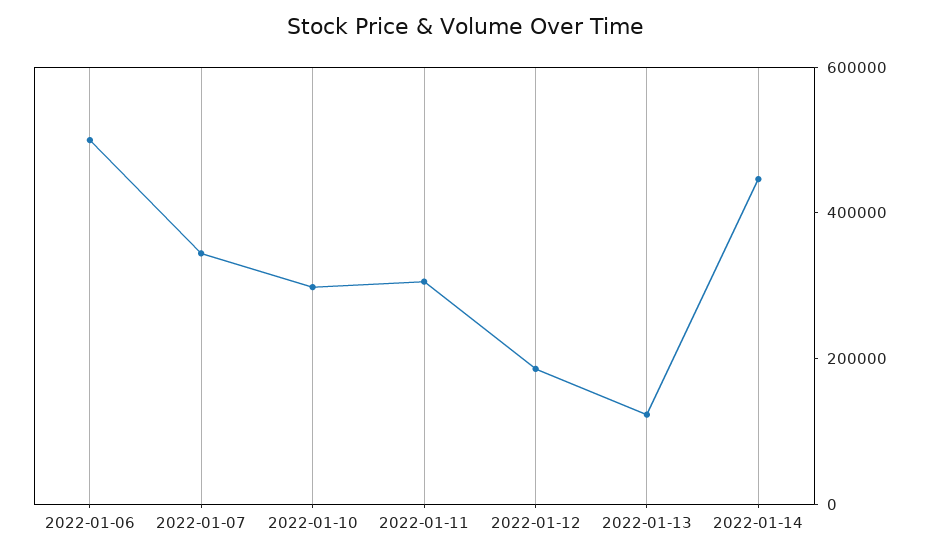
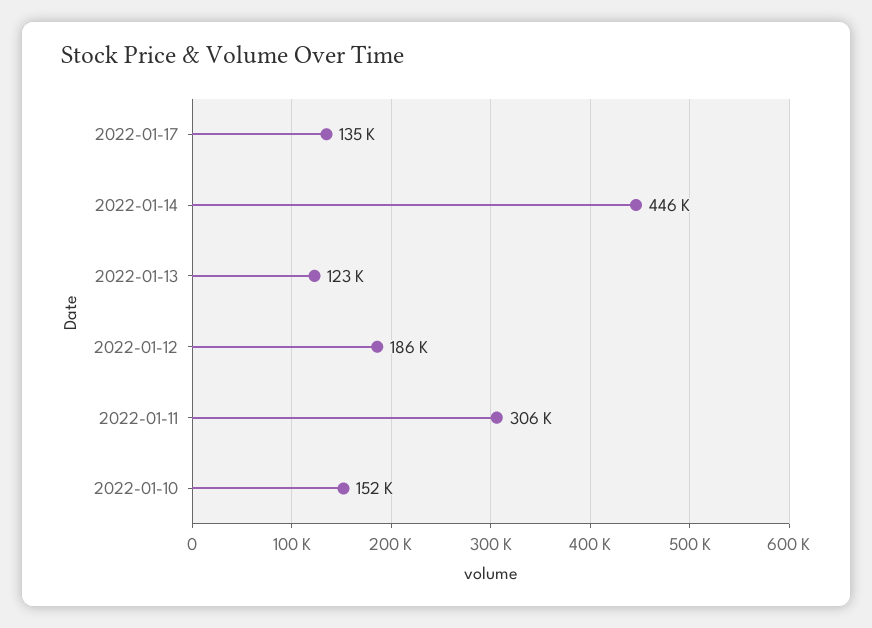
2022-01-06: 500000 -> none
2022-01-07: 350000 -> none
2022-01-10: 300000 -> 152000
2022-01-17: none -> 135000

